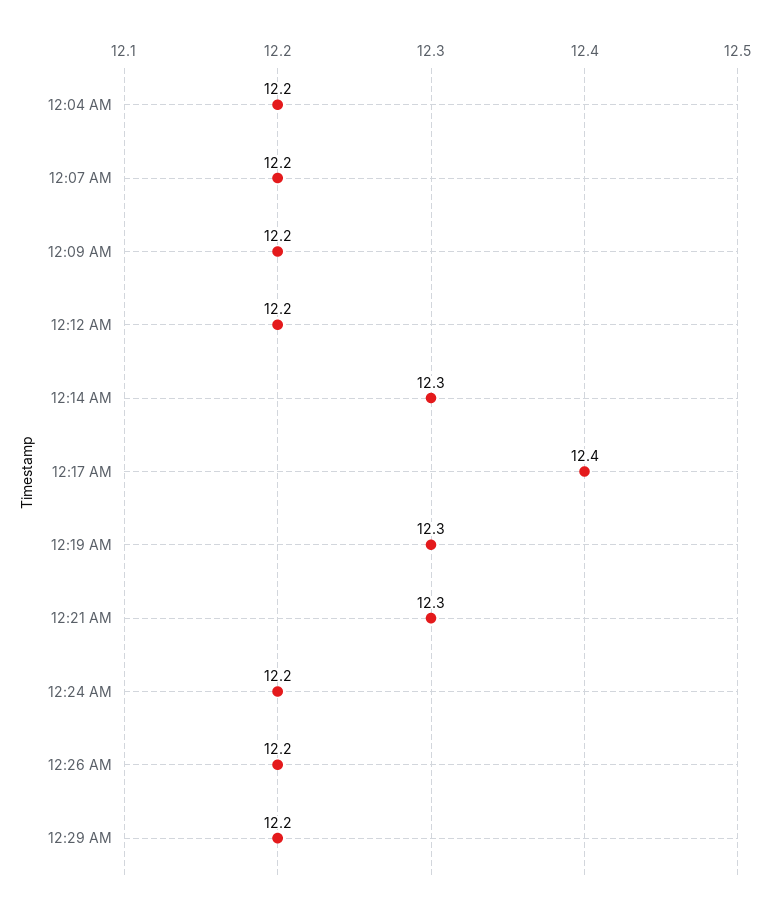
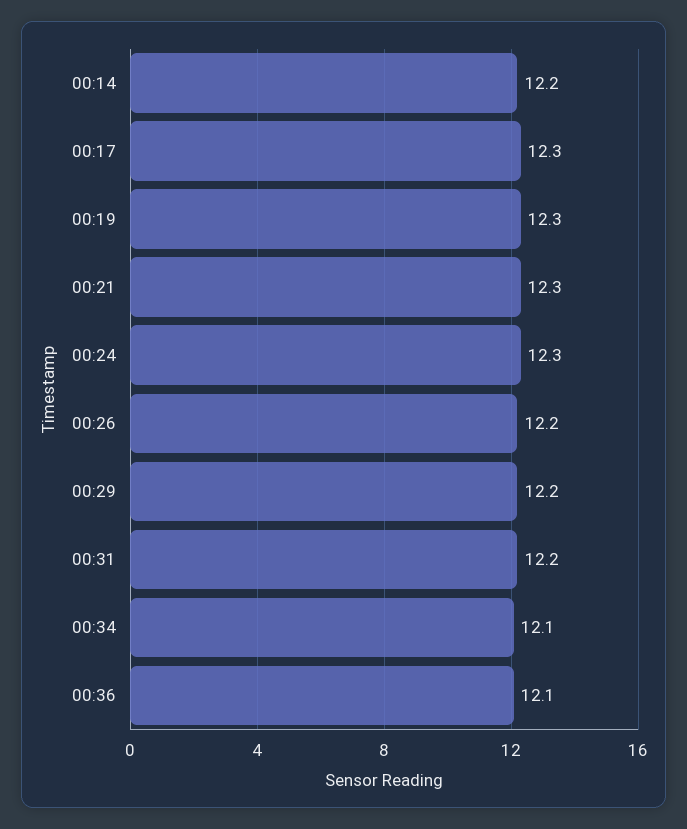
12:04 AM: 12.2 -> none
12:07 AM: 12.2 -> none
12:09 AM: 12.2 -> none
12:12 AM: 12.2 -> none
12:14 AM: 12.3 -> 12.2
12:17 AM: 12.4 -> 12.3
12:24 AM: 12.2 -> 12.3
00:31: none -> 12.2
00:34: none -> 12.1
00:36: none -> 12.1

